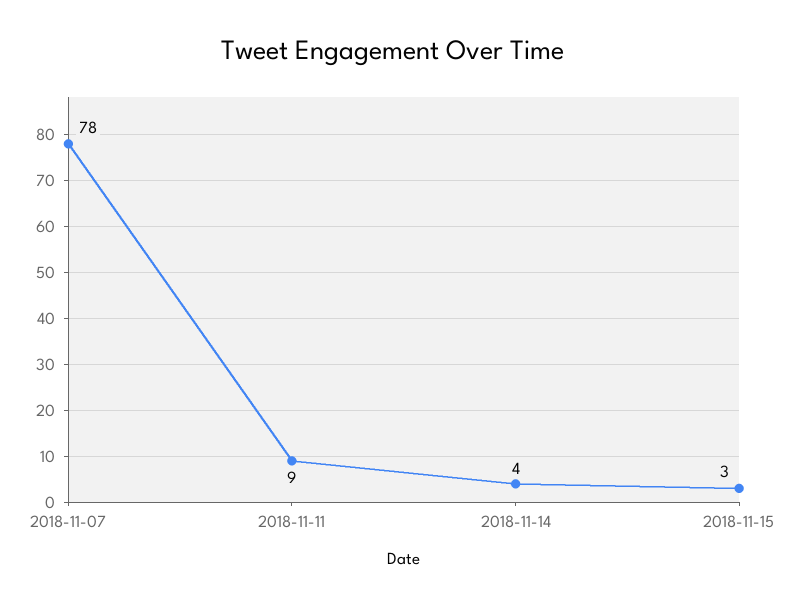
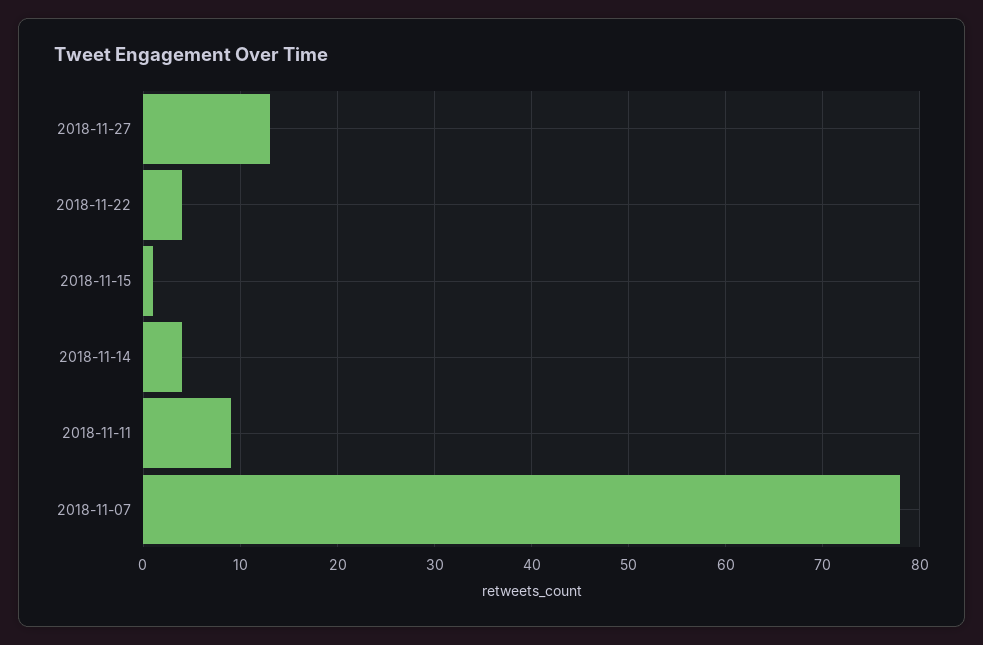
2018-11-15: 3 -> 1
2018-11-27: none -> 13
2018-11-22: none -> 4

